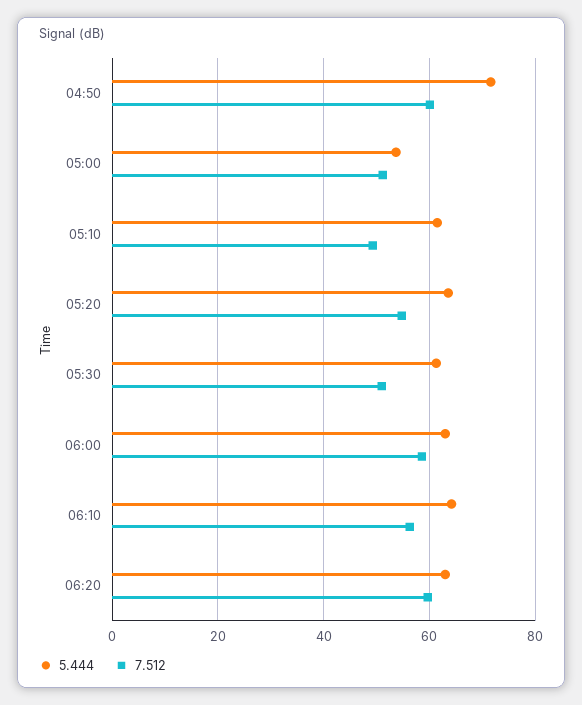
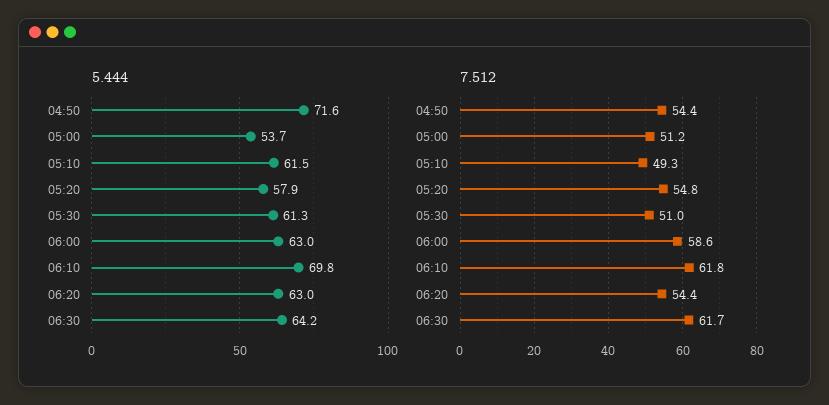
7.512, 04:50: 60 -> 54.4
5.444, 05:20: 64 -> 57.9
5.444, 06:10: 64 -> 69.8
7.512, 06:10: 56 -> 61.8
7.512, 06:20: 60 -> 54.4
5.444, 06:30: none -> 64.2
7.512, 06:30: none -> 61.7

